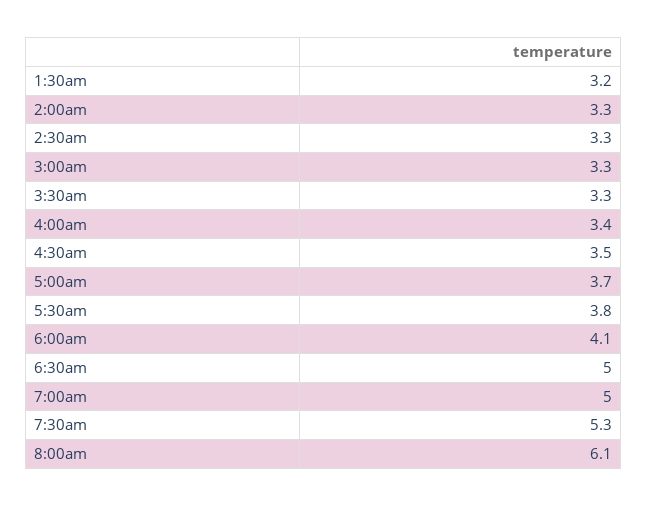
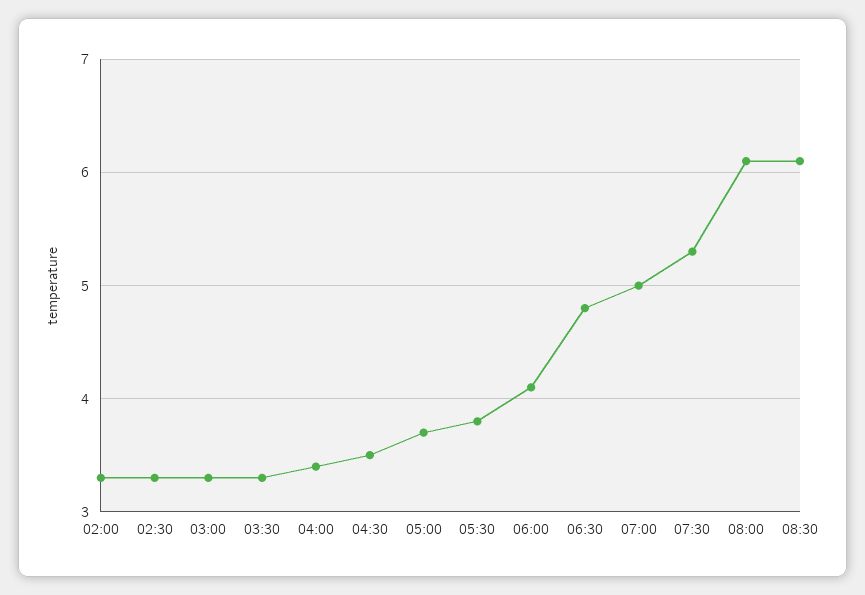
1:30am: 3.2 -> none
6:30am: 5 -> 4.8
08:30: none -> 6.1

